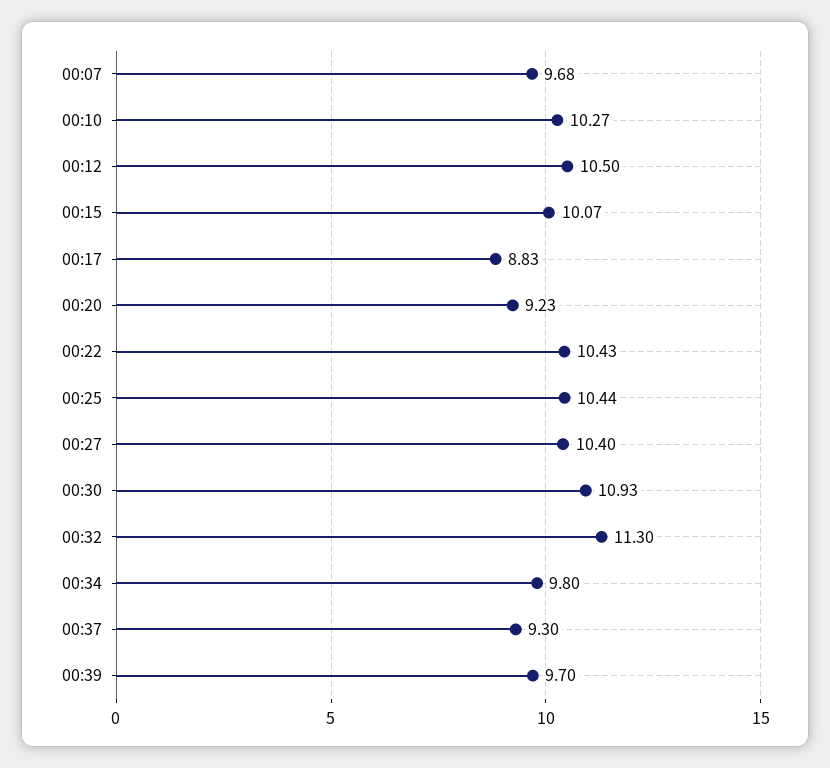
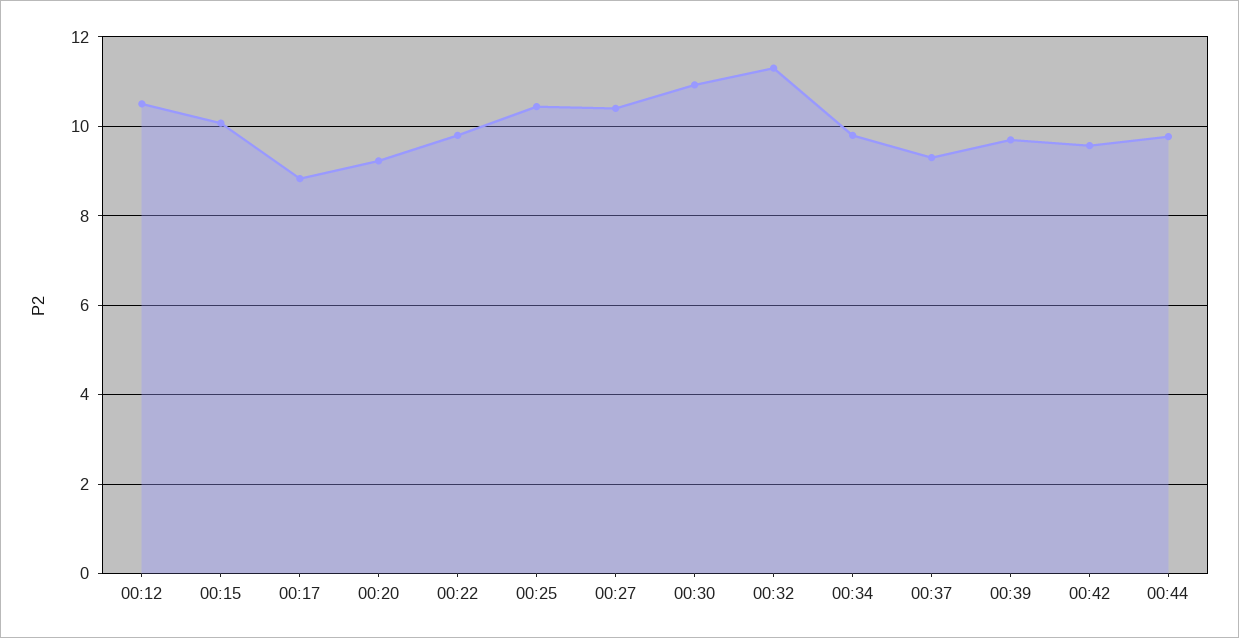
00:07: 9.68 -> none
00:10: 10.27 -> none
00:22: 10.43 -> 9.8
00:42: none -> 9.6
00:44: none -> 9.8

